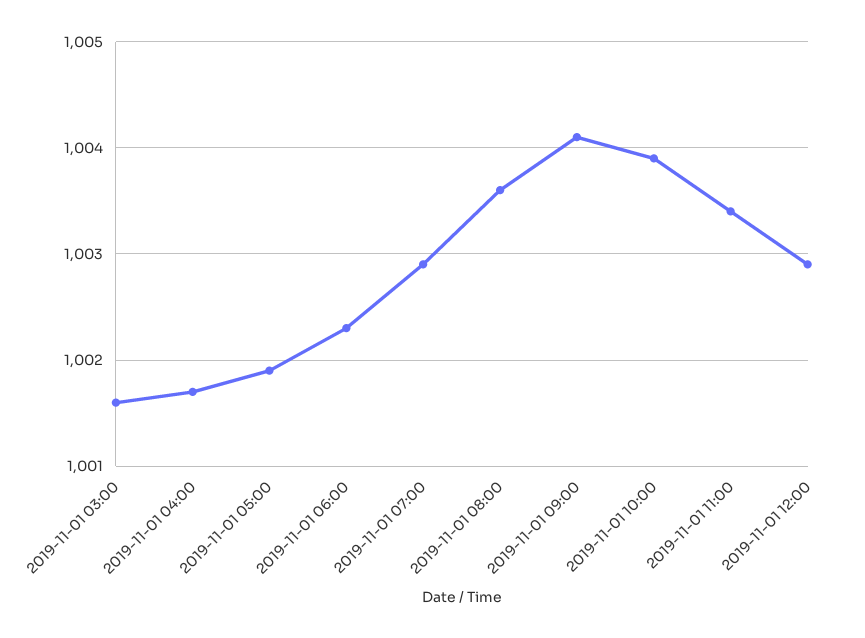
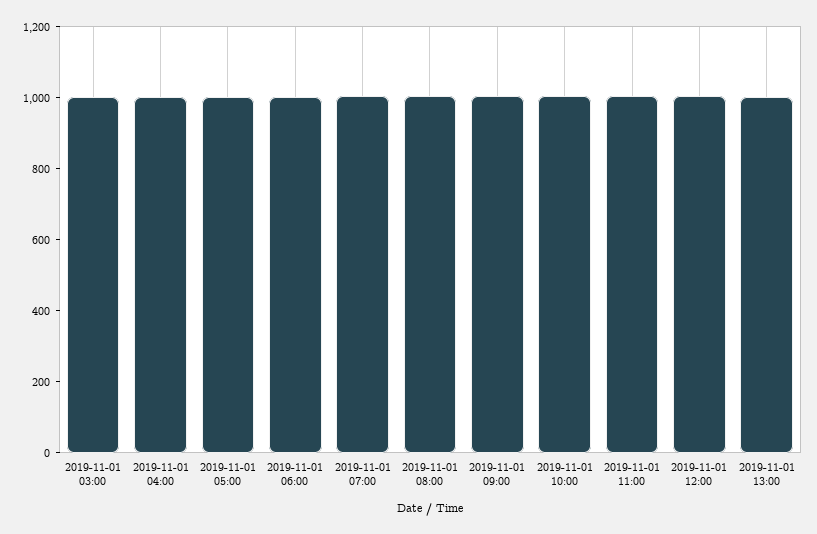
2019-11-01 13:00: none -> 1000

